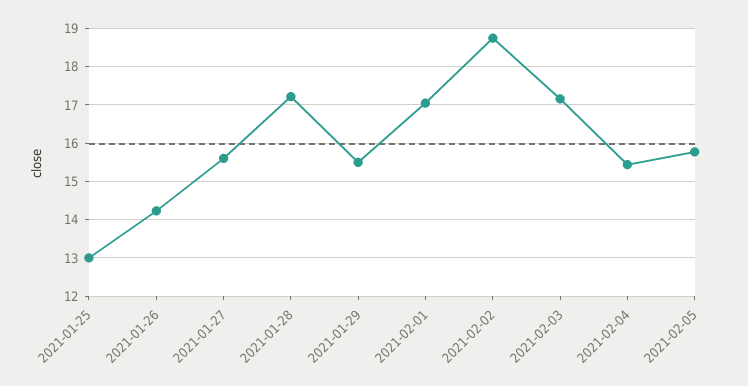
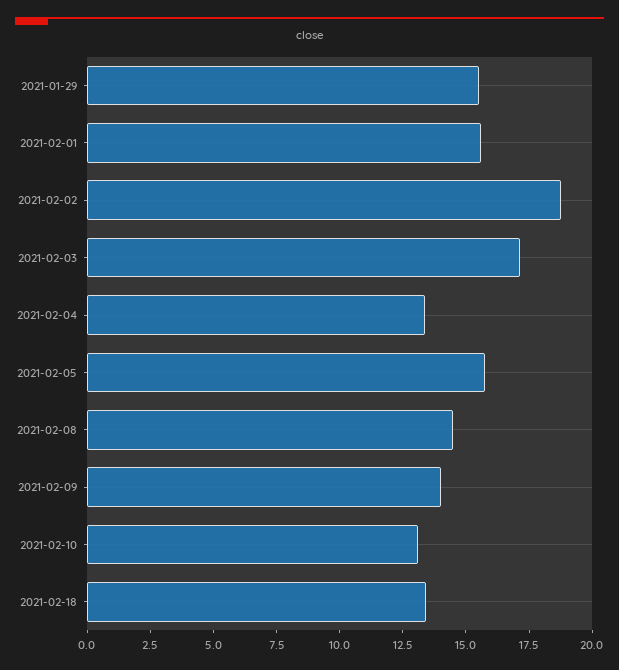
2021-01-25: 13 -> none
2021-01-26: 14.2 -> none
2021-01-27: 15.6 -> none
2021-01-28: 17.2 -> none
2021-02-01: 17 -> 15.5
2021-02-04: 15.4 -> 13.5
2021-02-08: none -> 14.5
2021-02-09: none -> 14
2021-02-10: none -> 13
2021-02-18: none -> 13.5

